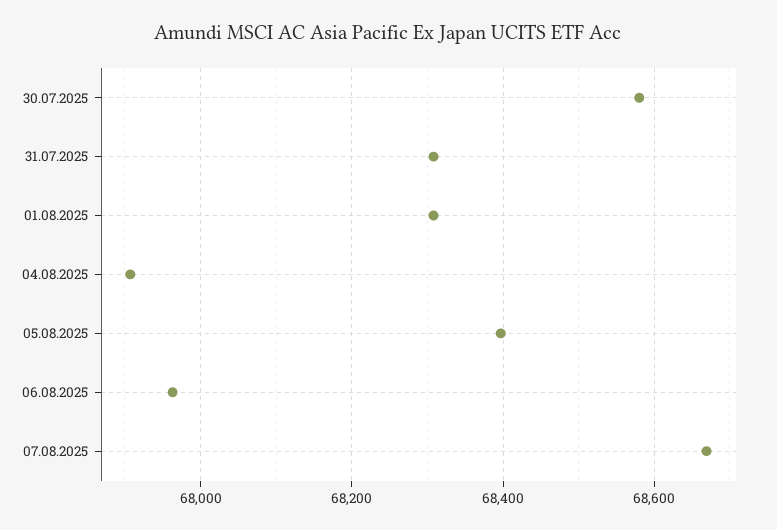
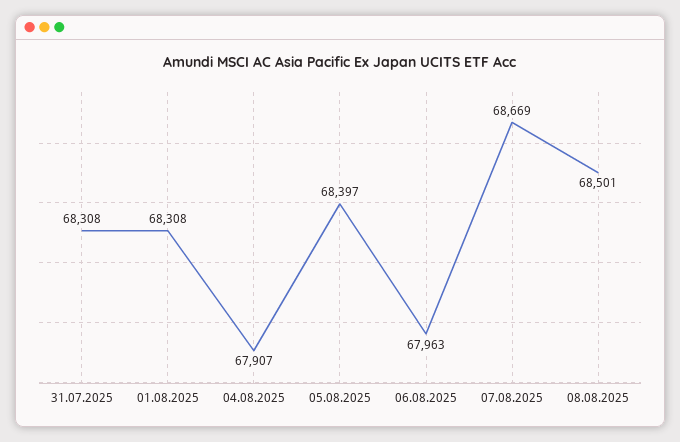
30.07.2025: 68580 -> none
08.08.2025: none -> 68501

